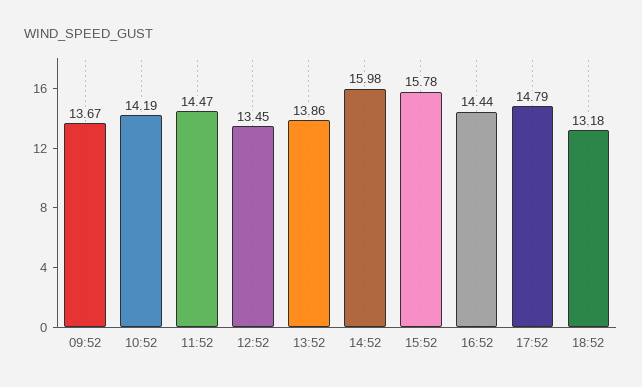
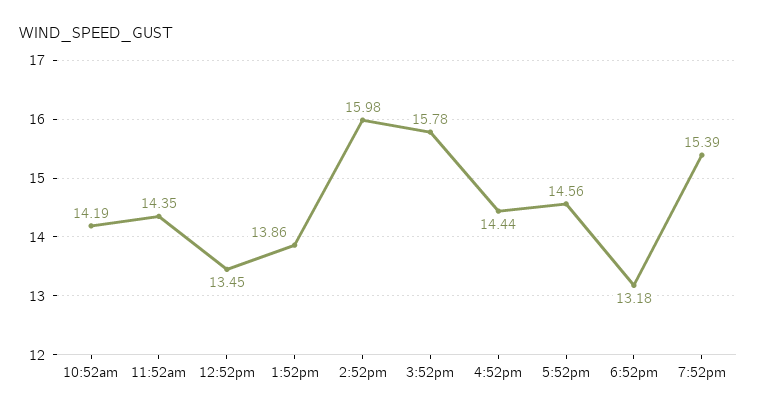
09:52: 13.67 -> none
11:52: 14.47 -> 14.35
17:52: 14.79 -> 14.56
7:52pm: none -> 15.39

